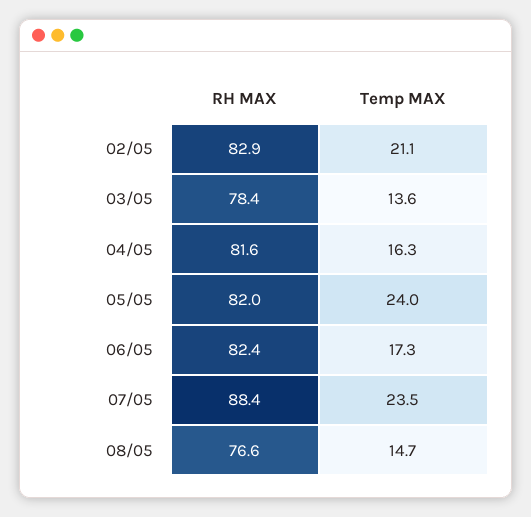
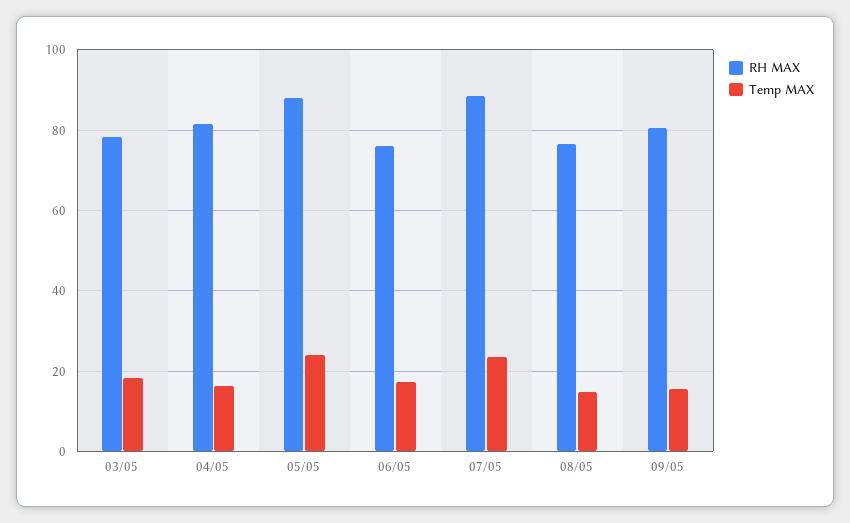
RH MAX, 02/05: 82.9 -> none
Temp MAX, 02/05: 21.1 -> none
Temp MAX, 03/05: 13.6 -> 18
RH MAX, 05/05: 82 -> 88
RH MAX, 06/05: 82.4 -> 76
RH MAX, 09/05: none -> 80
Temp MAX, 09/05: none -> 16

